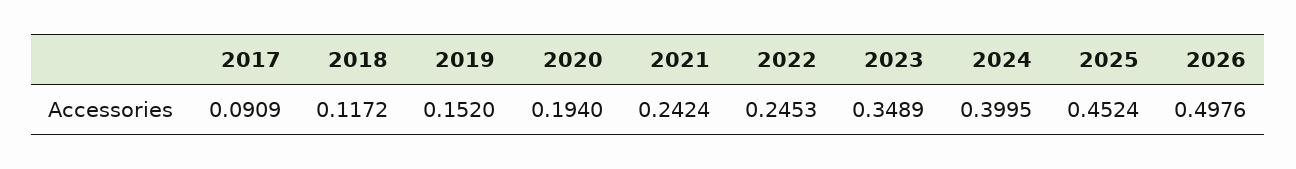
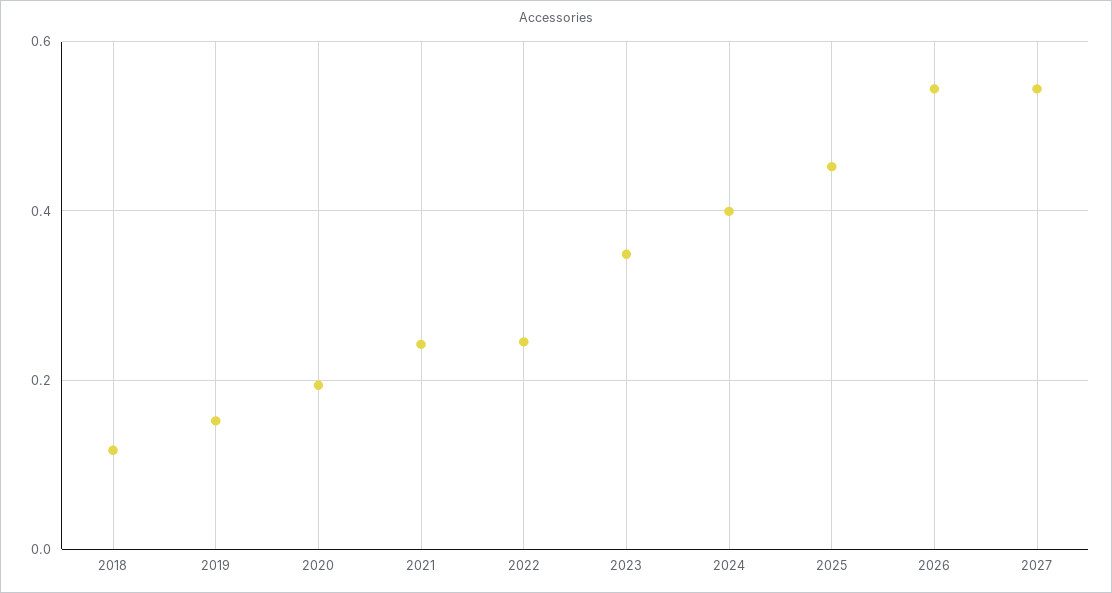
2017: 0.0909 -> none
2026: 0.4976 -> 0.54
2027: none -> 0.54

